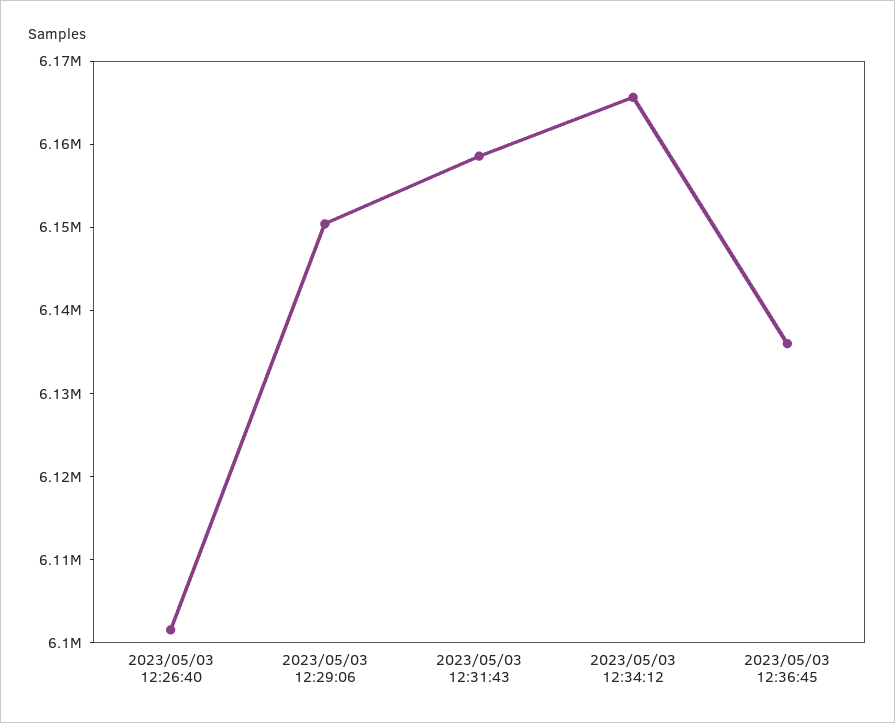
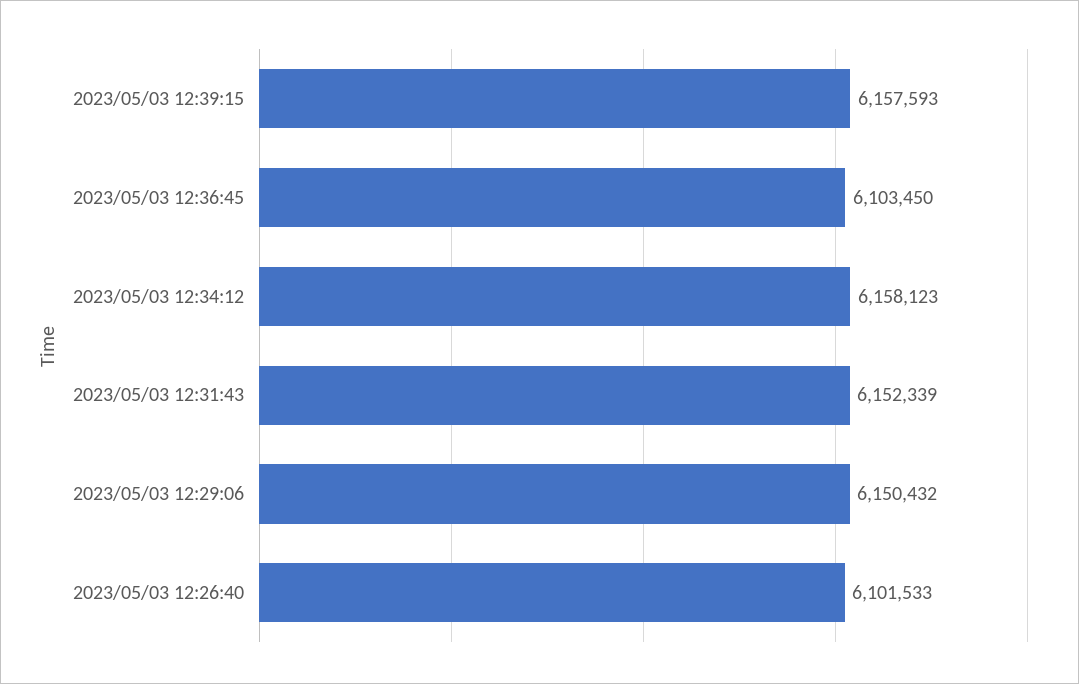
2023/05/03 12:31:43: 6158000 -> 6152339
2023/05/03 12:34:12: 6166000 -> 6158123
2023/05/03 12:36:45: 6136000 -> 6103450
2023/05/03 12:39:15: none -> 6157593

